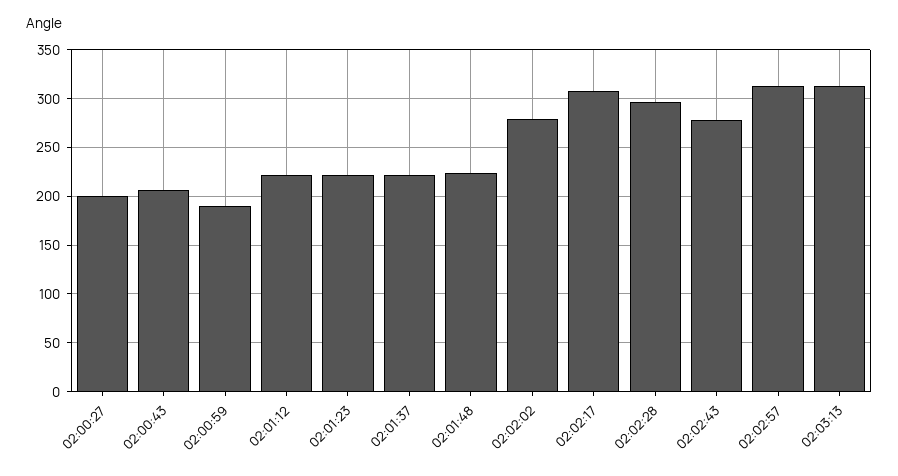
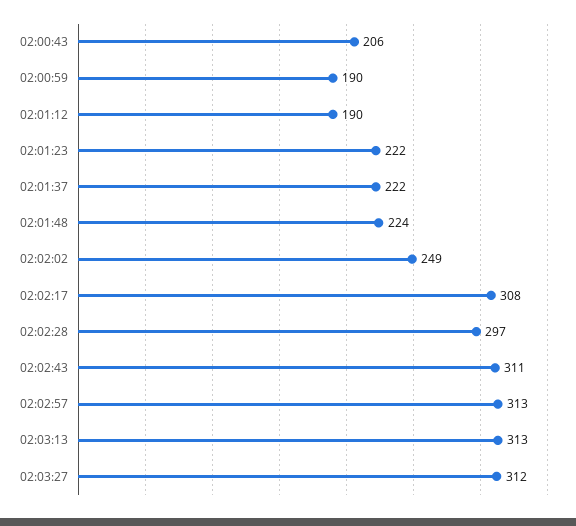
02:00:27: 200 -> none
02:01:12: 220 -> 190
02:02:02: 280 -> 249
02:02:43: 280 -> 311
02:03:27: none -> 312

